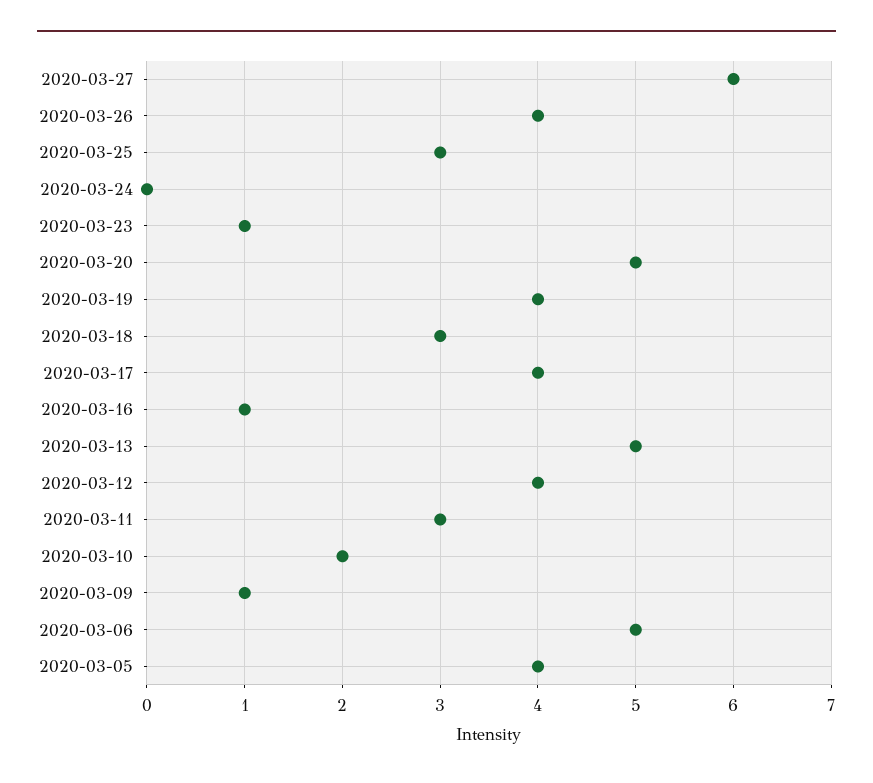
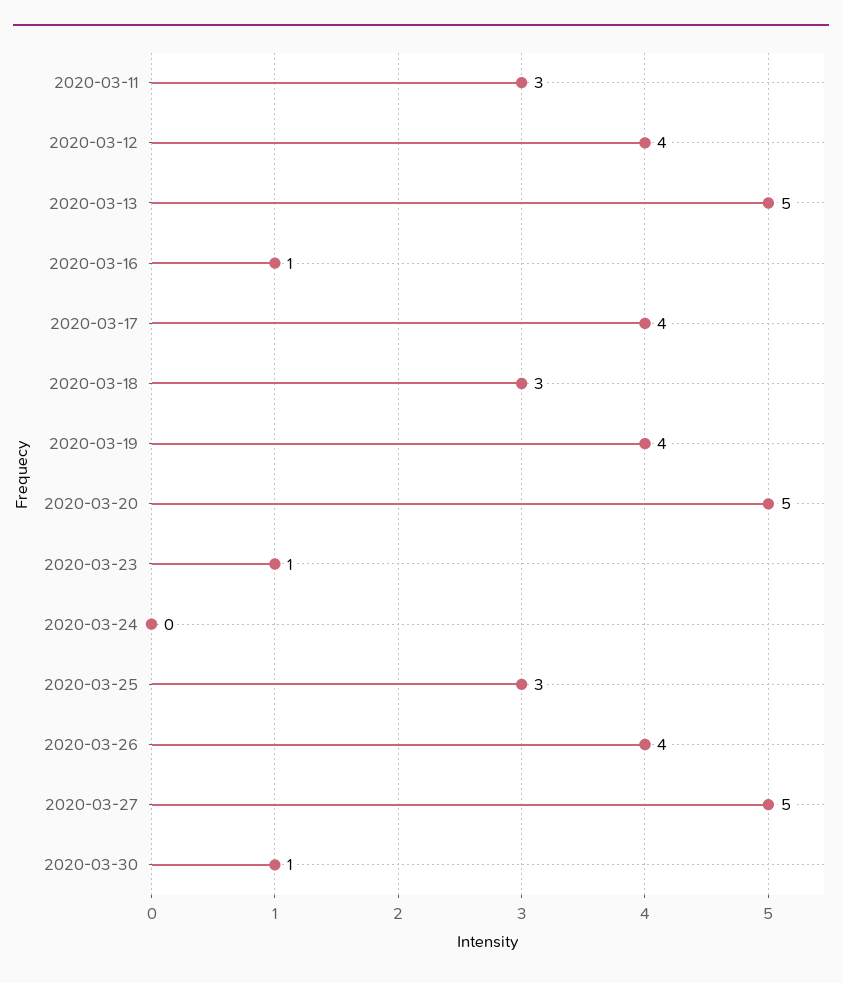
2020-03-27: 6 -> 5
2020-03-10: 2 -> none
2020-03-09: 1 -> none
2020-03-06: 5 -> none
2020-03-05: 4 -> none
2020-03-30: none -> 1

